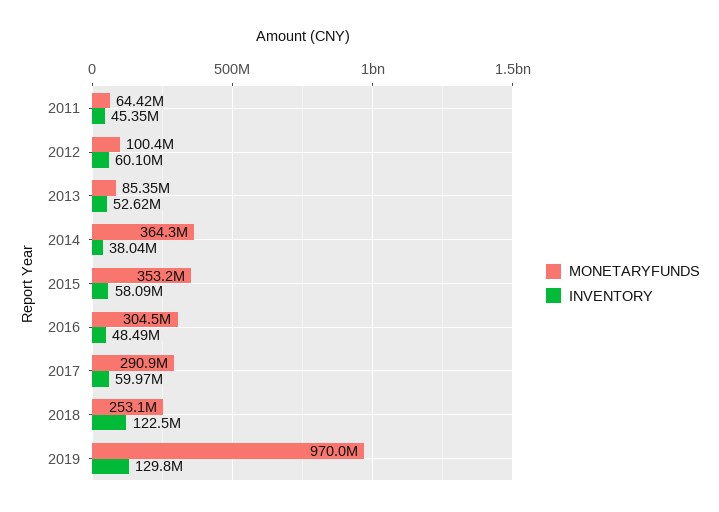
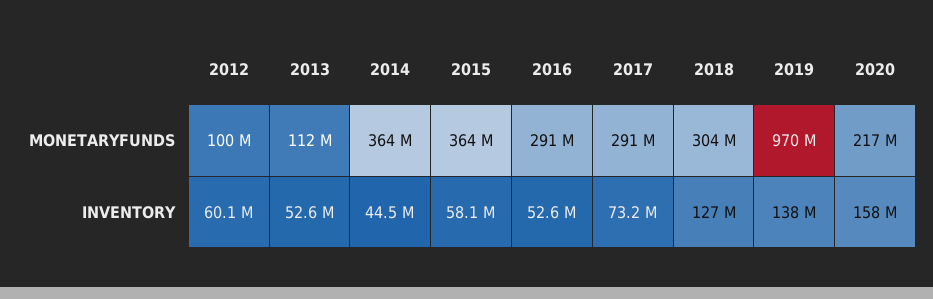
MONETARYFUNDS, 2011: 64420000 -> none
INVENTORY, 2011: 45350000 -> none
MONETARYFUNDS, 2013: 85350000 -> 112000000
INVENTORY, 2014: 38040000 -> 44500000
MONETARYFUNDS, 2015: 353200000 -> 364000000
MONETARYFUNDS, 2016: 304500000 -> 291000000
INVENTORY, 2016: 48490000 -> 52600000
INVENTORY, 2017: 59970000 -> 73200000
MONETARYFUNDS, 2018: 253100000 -> 304000000
INVENTORY, 2018: 122500000 -> 127000000
INVENTORY, 2019: 129800000 -> 138000000
MONETARYFUNDS, 2020: none -> 217000000
INVENTORY, 2020: none -> 158000000

